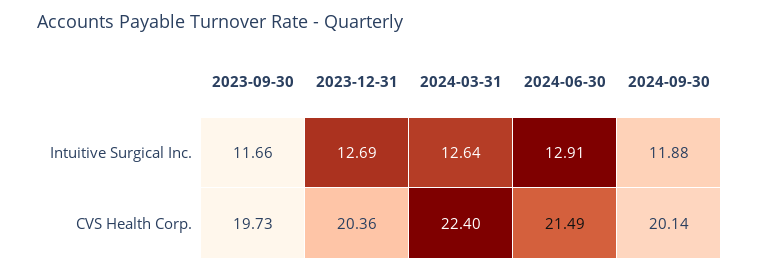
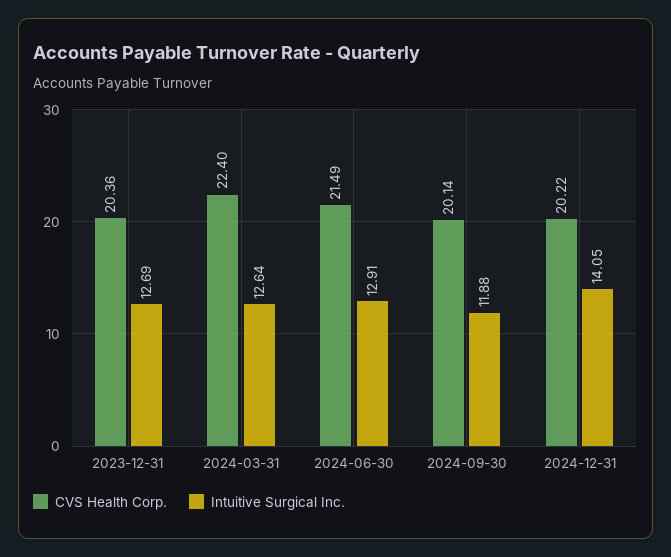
Intuitive Surgical Inc., 2023-09-30: 11.66 -> none
CVS Health Corp., 2023-09-30: 19.73 -> none
CVS Health Corp., 2024-12-31: none -> 20.22
Intuitive Surgical Inc., 2024-12-31: none -> 14.05

